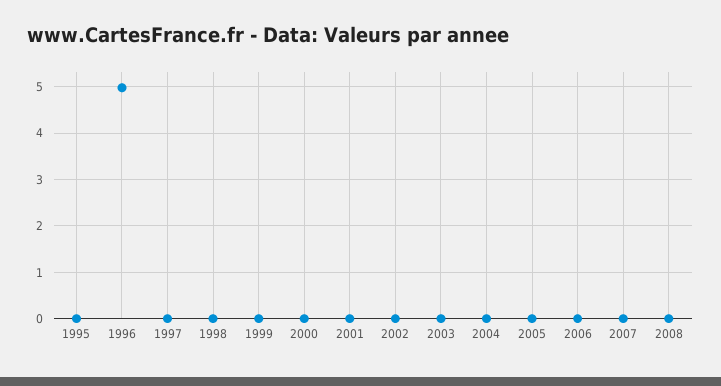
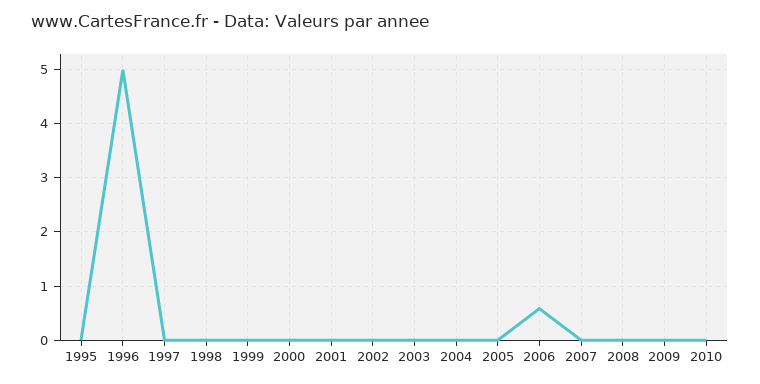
2006: 0 -> 0.6
2009: none -> 0
2010: none -> 0

